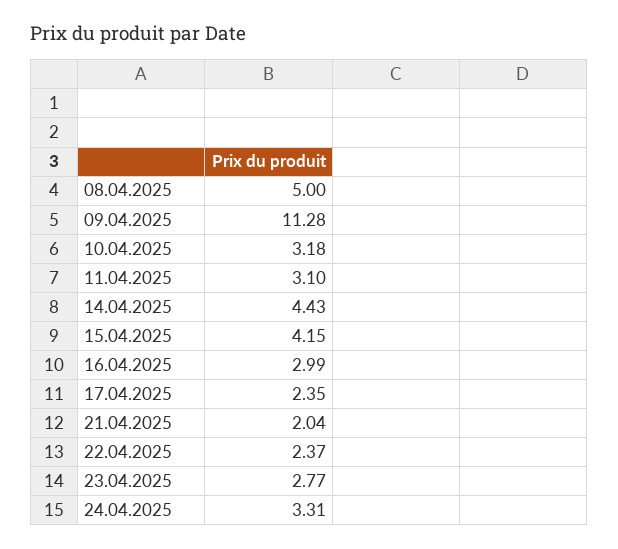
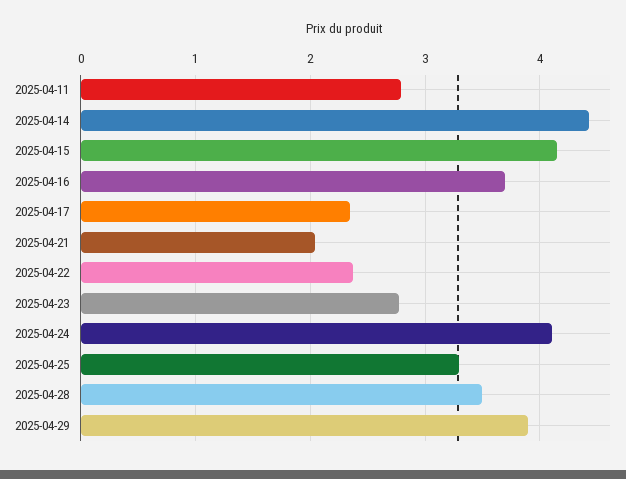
08.04.2025: 5 -> none
09.04.2025: 11.28 -> none
10.04.2025: 3.18 -> none
11.04.2025: 3.1 -> 2.8
16.04.2025: 2.99 -> 3.7
24.04.2025: 3.31 -> 4.1
2025-04-25: none -> 3.3
2025-04-28: none -> 3.5
2025-04-29: none -> 3.9

